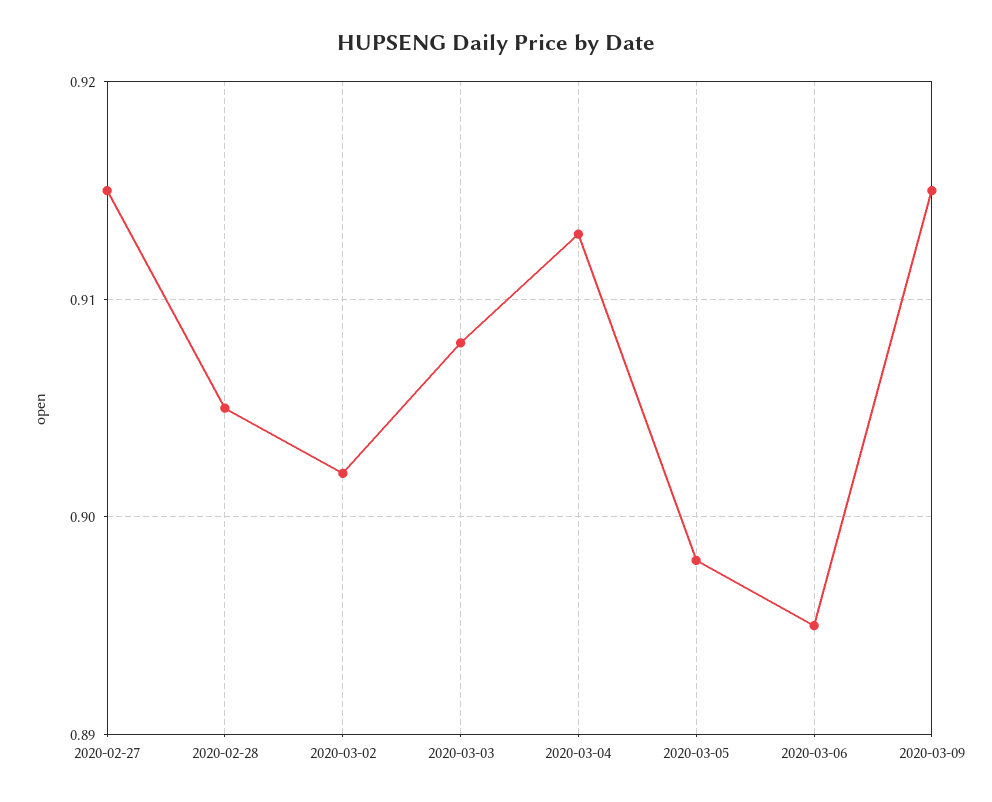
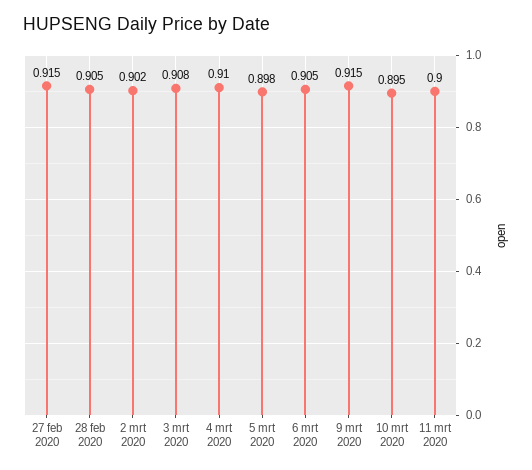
2020-03-04: 0.913 -> 0.91
2020-03-06: 0.895 -> 0.905
10 mrt 2020: none -> 0.895
11 mrt 2020: none -> 0.9

